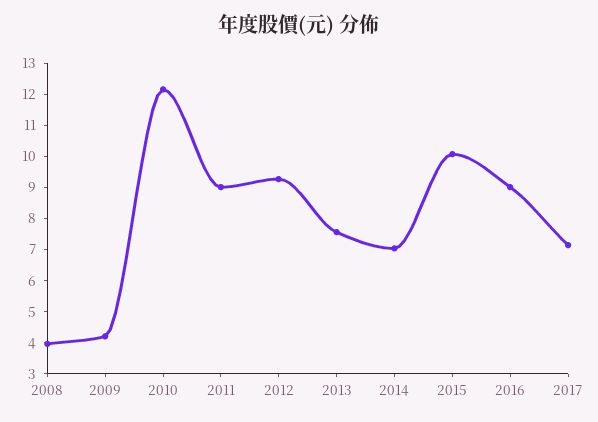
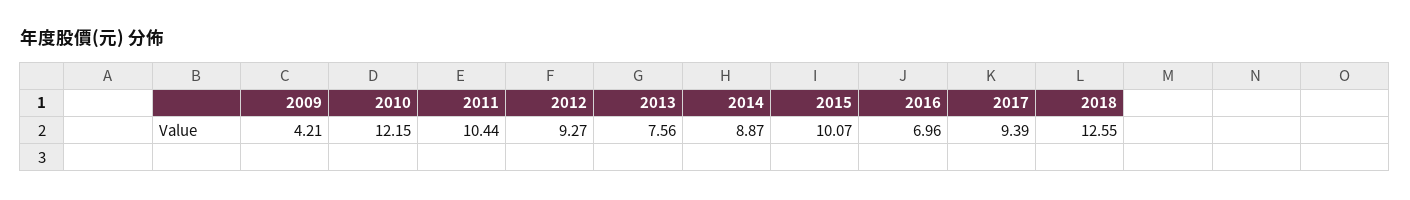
2008: 4 -> none
2011: 9 -> 10.44
2014: 7 -> 8.87
2016: 9 -> 6.96
2017: 7 -> 9.39
2018: none -> 12.55

